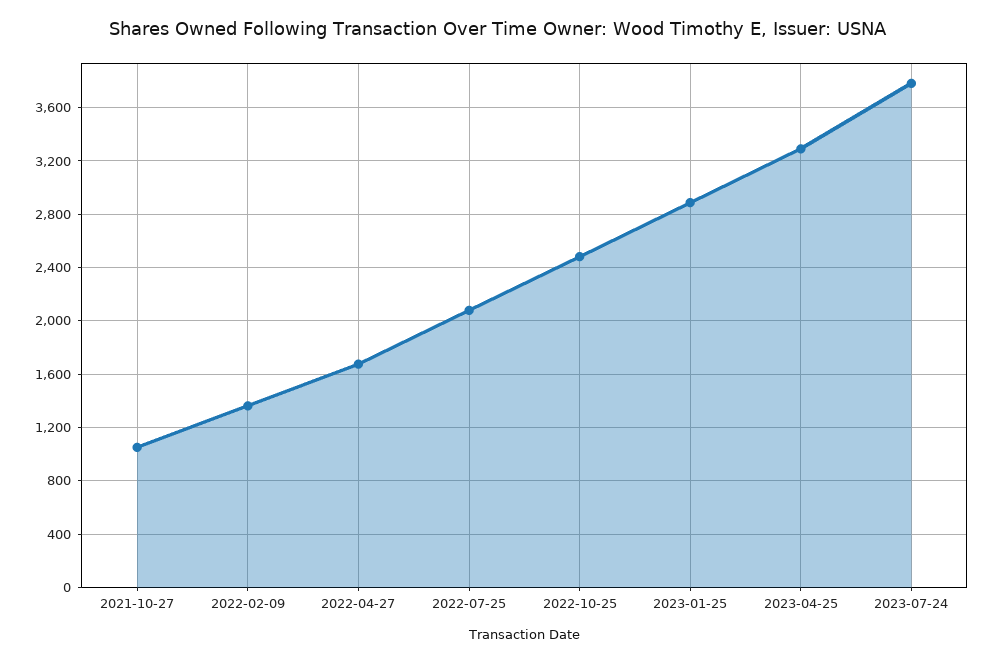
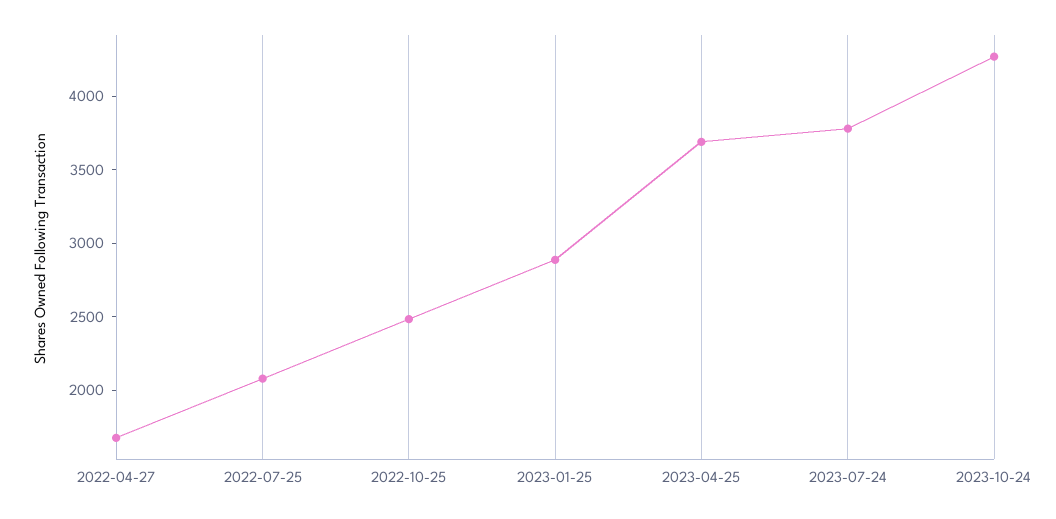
2021-10-27: 1050 -> none
2022-02-09: 1350 -> none
2023-04-25: 3300 -> 3700
2023-10-24: none -> 4300

